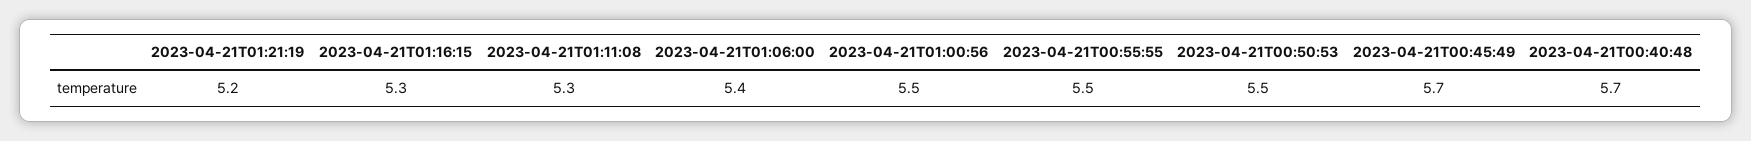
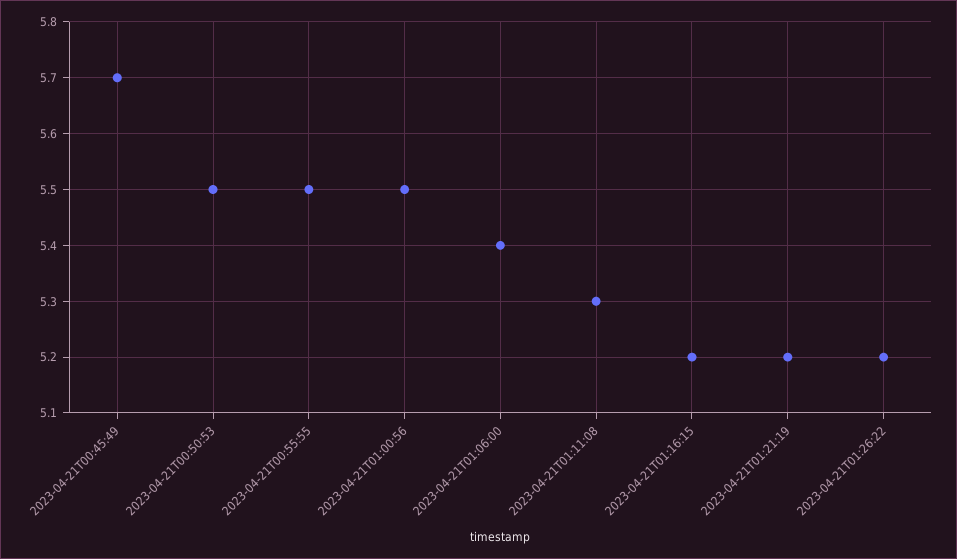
2023-04-21T01:16:15: 5.3 -> 5.2
2023-04-21T00:40:48: 5.7 -> none
2023-04-21T01:26:22: none -> 5.2

